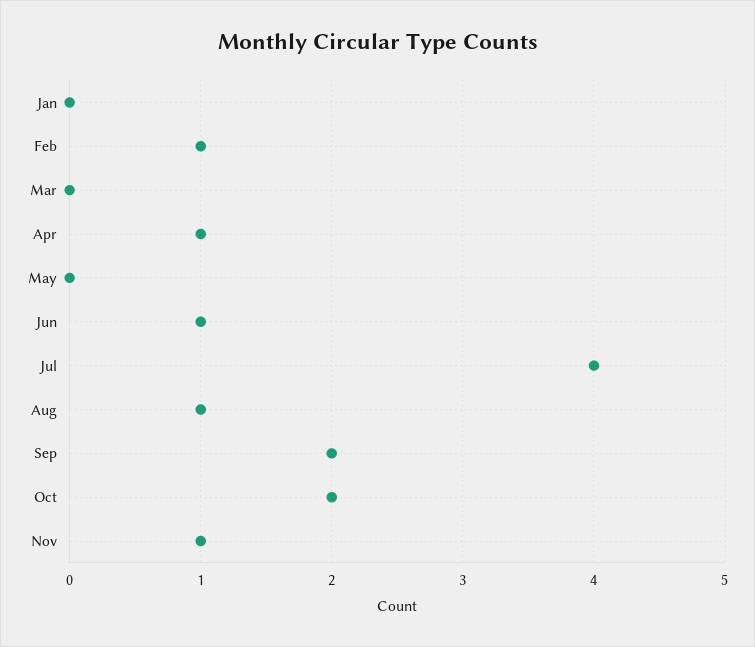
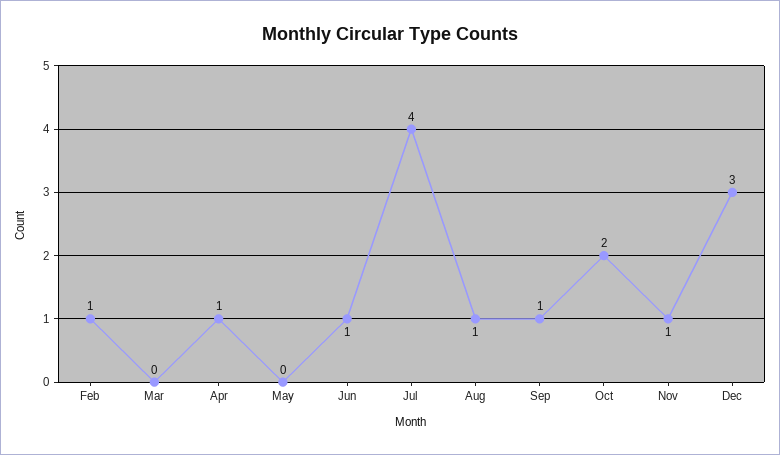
Jan: 0 -> none
Sep: 2 -> 1
Dec: none -> 3

